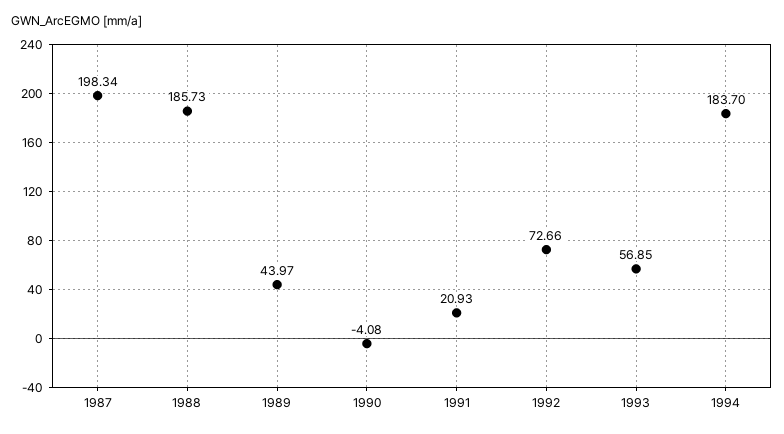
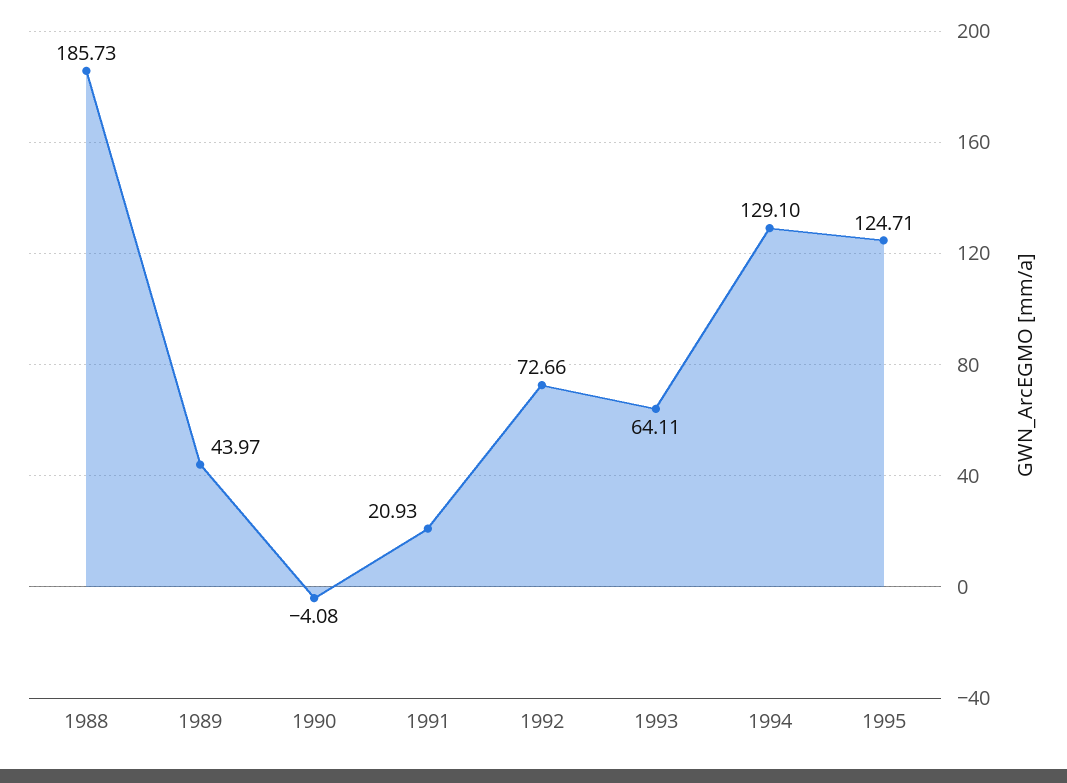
1987: 198.34 -> none
1993: 56.85 -> 64.11
1994: 183.7 -> 129.1
1995: none -> 124.71

